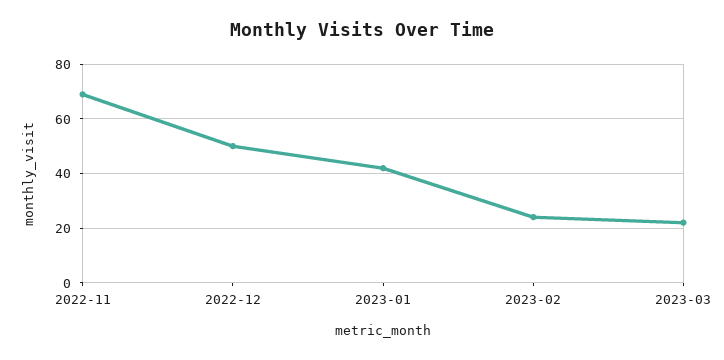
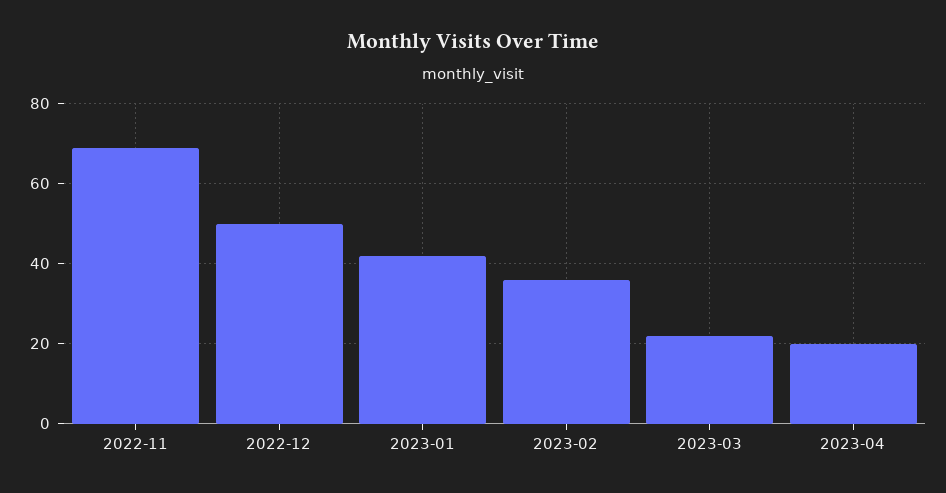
2023-02: 25 -> 35
2023-04: none -> 20

